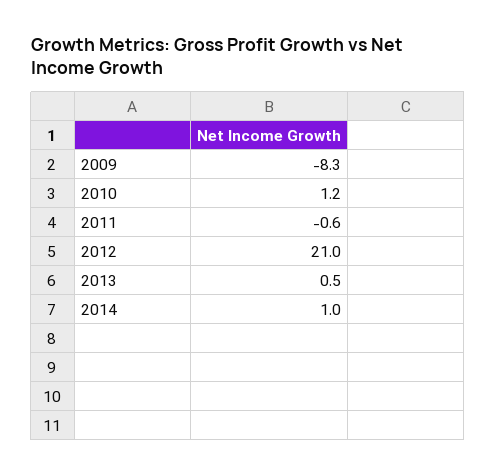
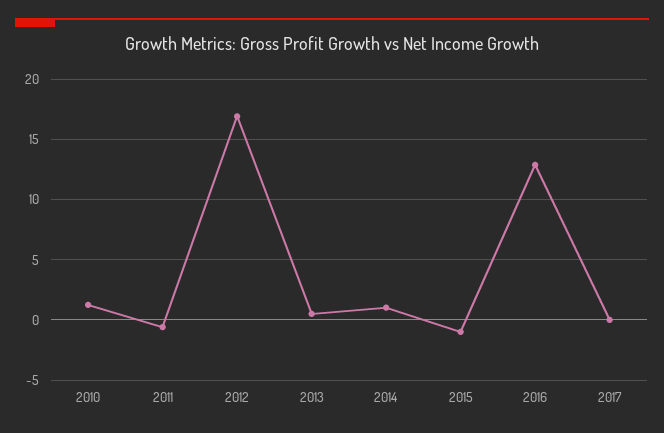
2009: -8.3 -> none
2012: 21 -> 17
2015: none -> -1
2016: none -> 13
2017: none -> 0

